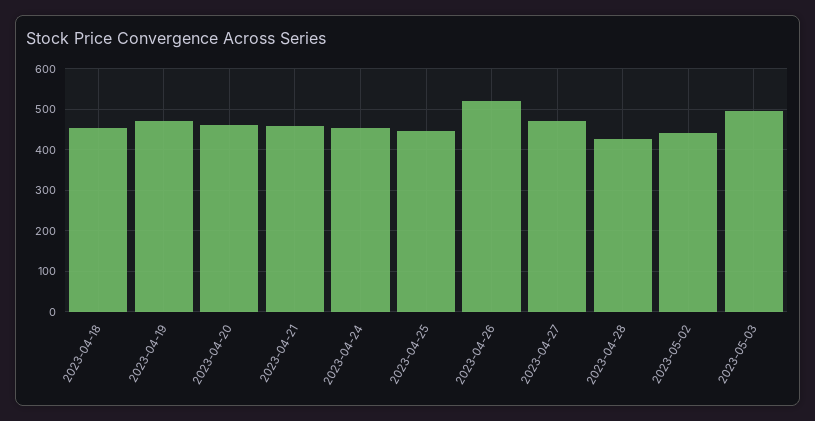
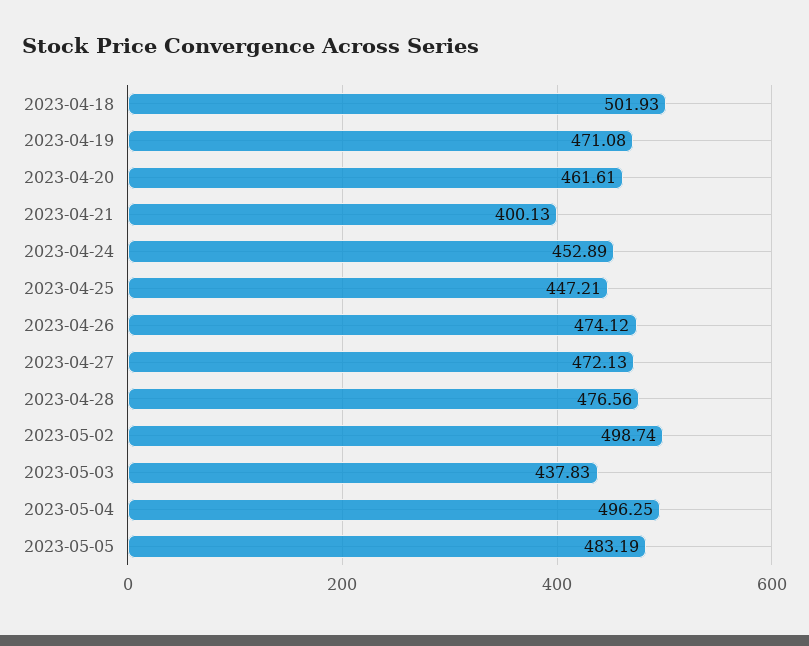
2023-04-18: 460 -> 501.93
2023-04-21: 460 -> 400.13
2023-04-26: 520 -> 474.12
2023-04-28: 420 -> 476.56
2023-05-02: 440 -> 498.74
2023-05-03: 500 -> 437.83
2023-05-04: none -> 496.25
2023-05-05: none -> 483.19

